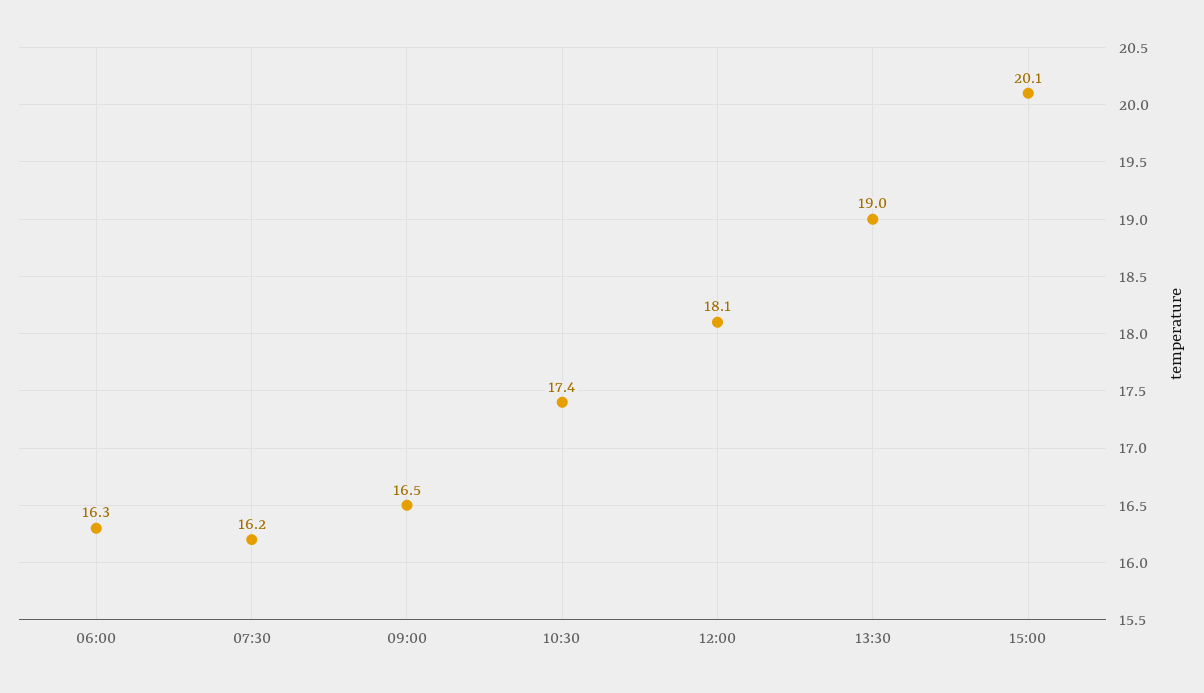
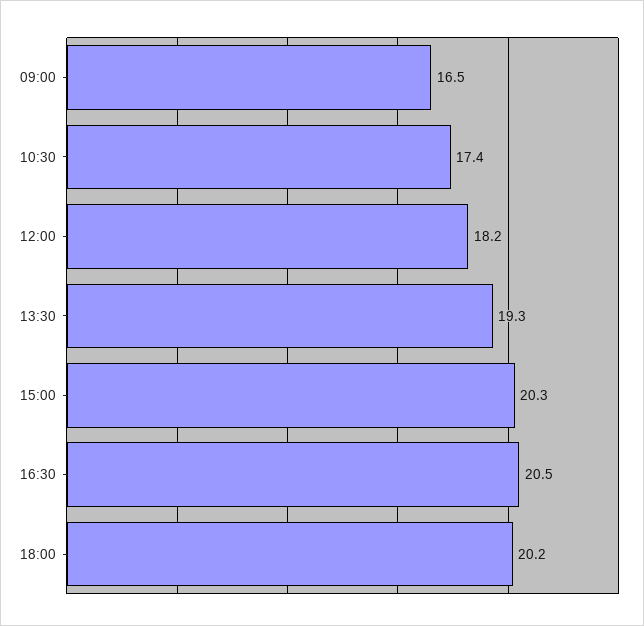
06:00: 16.3 -> none
07:30: 16.2 -> none
12:00: 18.1 -> 18.2
13:30: 19 -> 19.3
15:00: 20.1 -> 20.3
16:30: none -> 20.5
18:00: none -> 20.2

